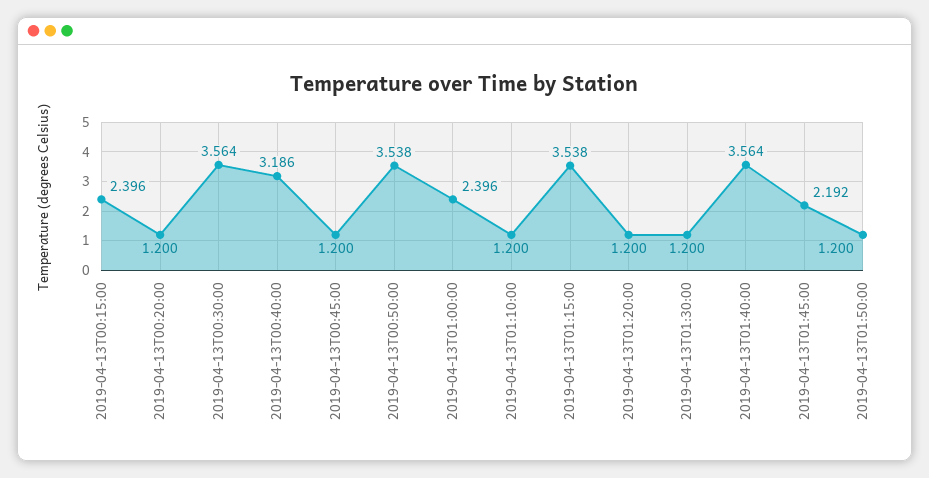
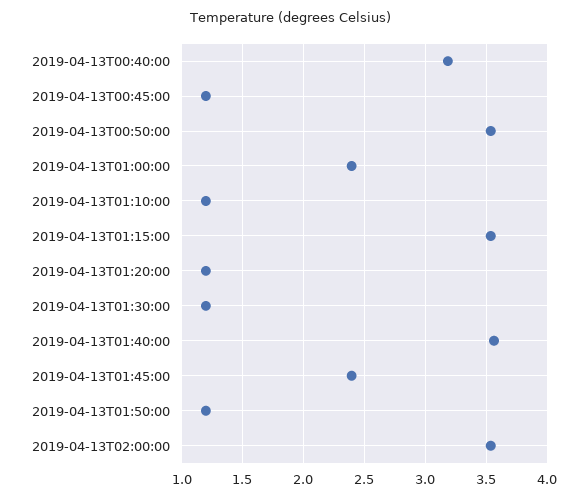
2019-04-13T00:15:00: 2.396 -> none
2019-04-13T00:20:00: 1.2 -> none
2019-04-13T00:30:00: 3.564 -> none
2019-04-13T01:45:00: 2.192 -> 2.4
2019-04-13T02:00:00: none -> 3.55

